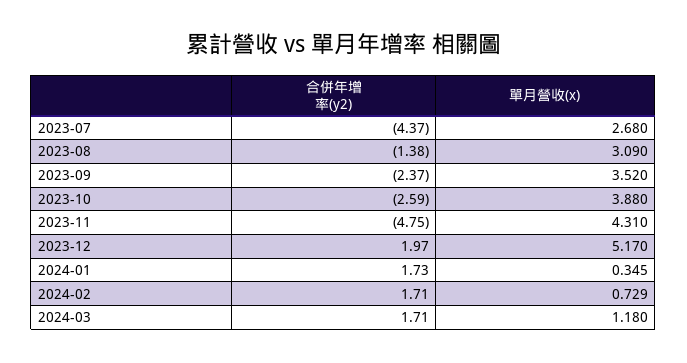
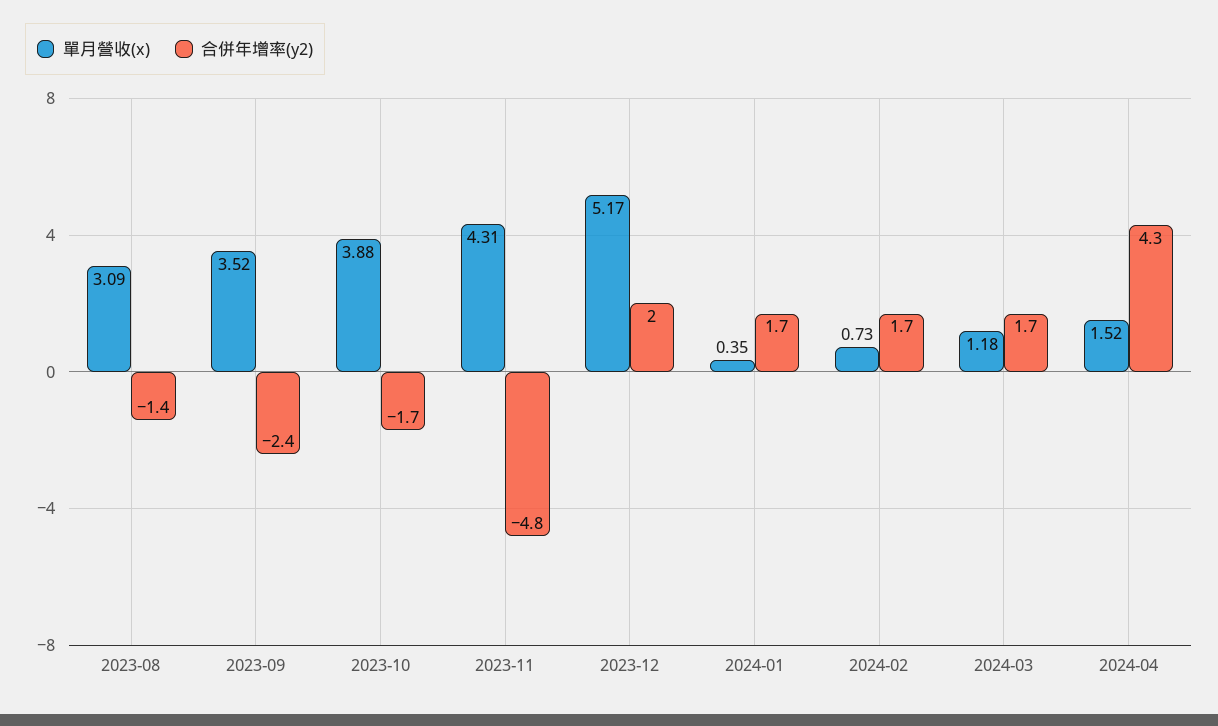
合併年增率(y2), 2023-07: -4.37 -> none
單月營收(x), 2023-07: 2.68 -> none
合併年增率(y2), 2023-10: -2.59 -> -1.7
單月營收(x), 2024-04: none -> 1.52
合併年增率(y2), 2024-04: none -> 4.3

